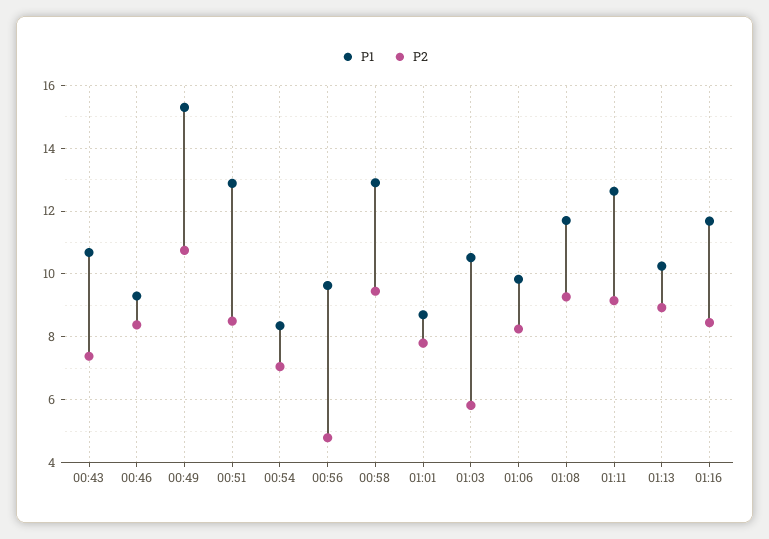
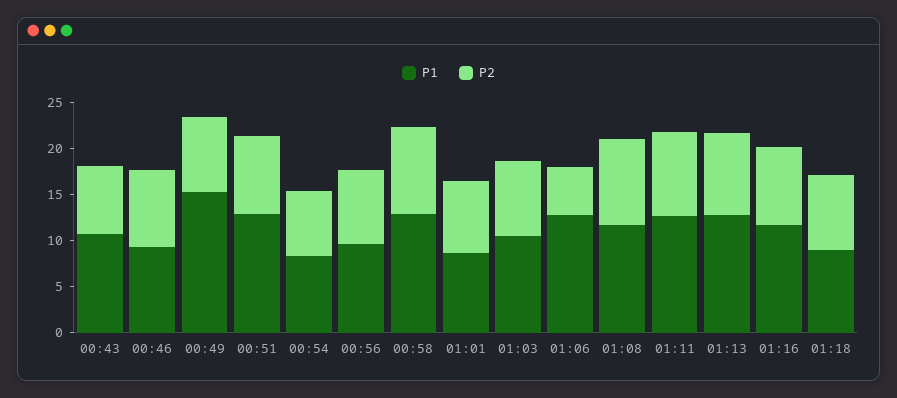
P2, 00:49: 10.8 -> 8
P2, 00:56: 4.8 -> 8
P2, 01:03: 5.8 -> 8
P1, 01:06: 9.8 -> 13
P2, 01:06: 8.2 -> 5
P1, 01:13: 10.2 -> 13
P1, 01:18: none -> 9
P2, 01:18: none -> 8

